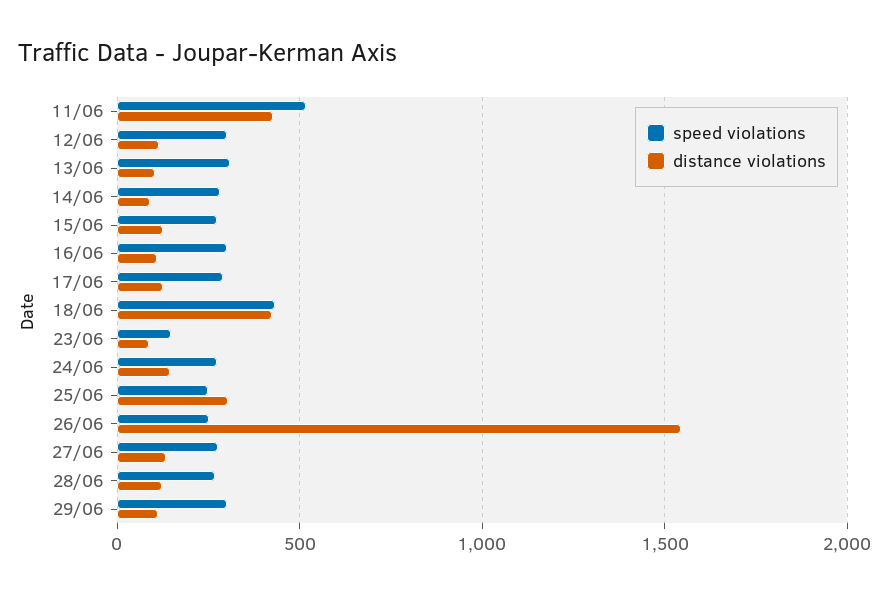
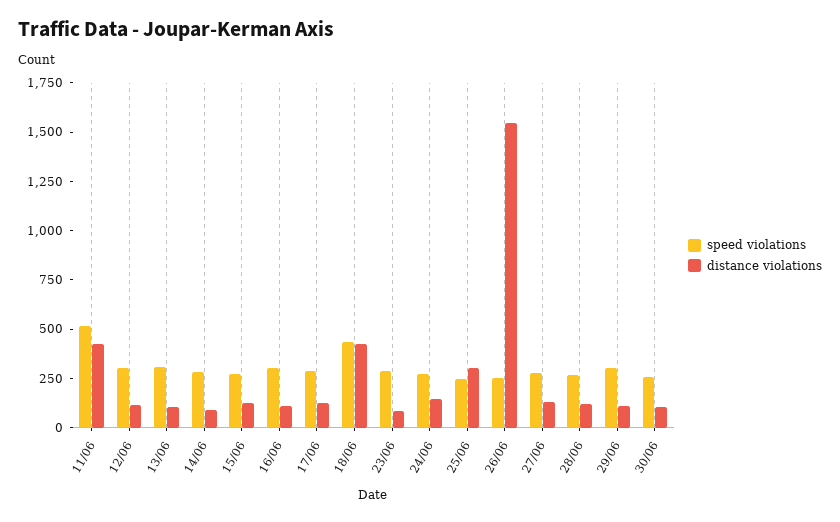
speed violations, 23/06: 150 -> 300
speed violations, 30/06: none -> 250
distance violations, 30/06: none -> 100

